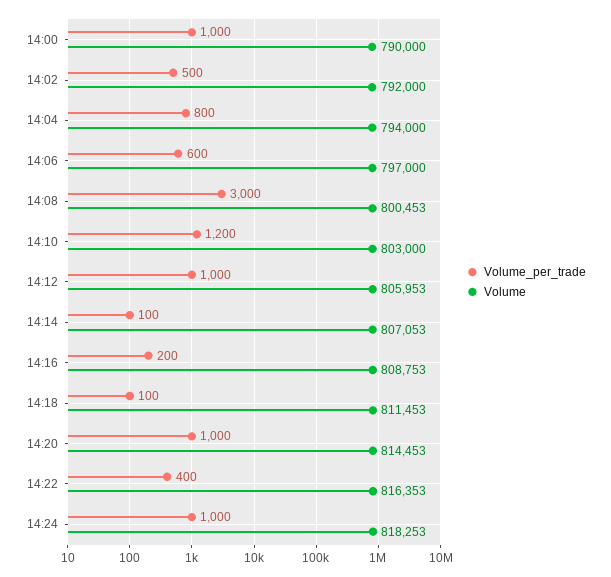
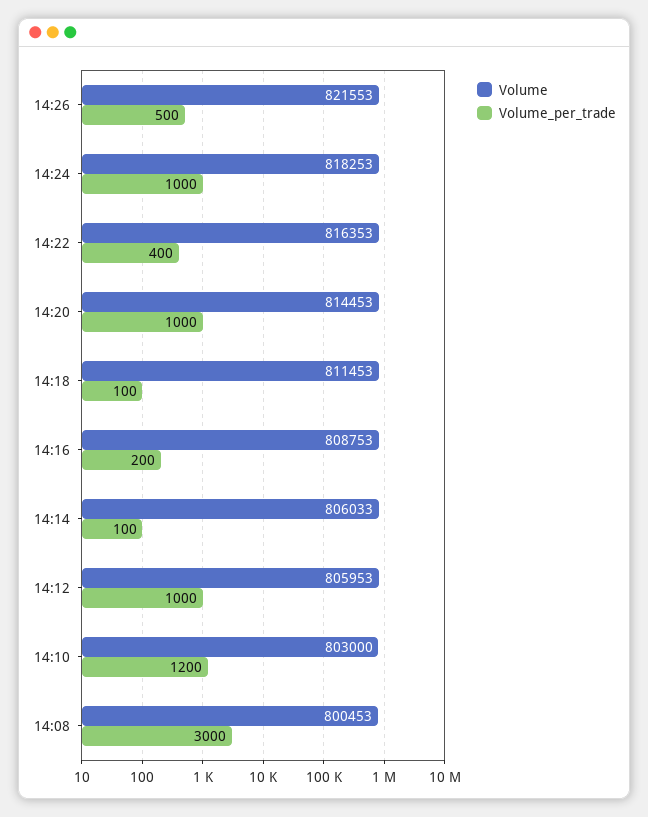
Volume_per_trade, 14:00: 1000 -> none
Volume, 14:00: 790000 -> none
Volume_per_trade, 14:02: 500 -> none
Volume, 14:02: 792000 -> none
Volume_per_trade, 14:04: 800 -> none
Volume, 14:04: 794000 -> none
Volume_per_trade, 14:06: 600 -> none
Volume, 14:06: 797000 -> none
Volume, 14:14: 807053 -> 806033
Volume, 14:26: none -> 821553
Volume_per_trade, 14:26: none -> 500

